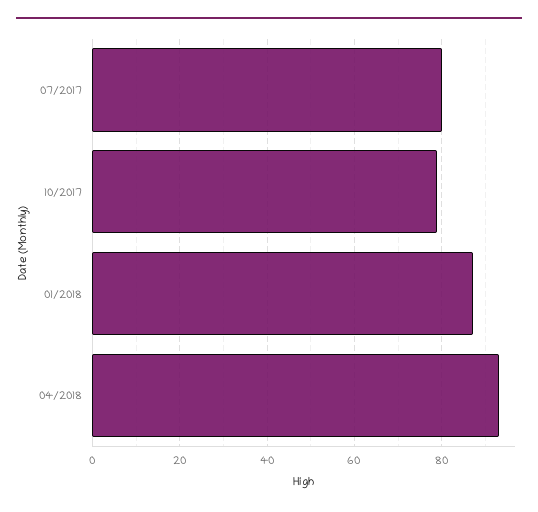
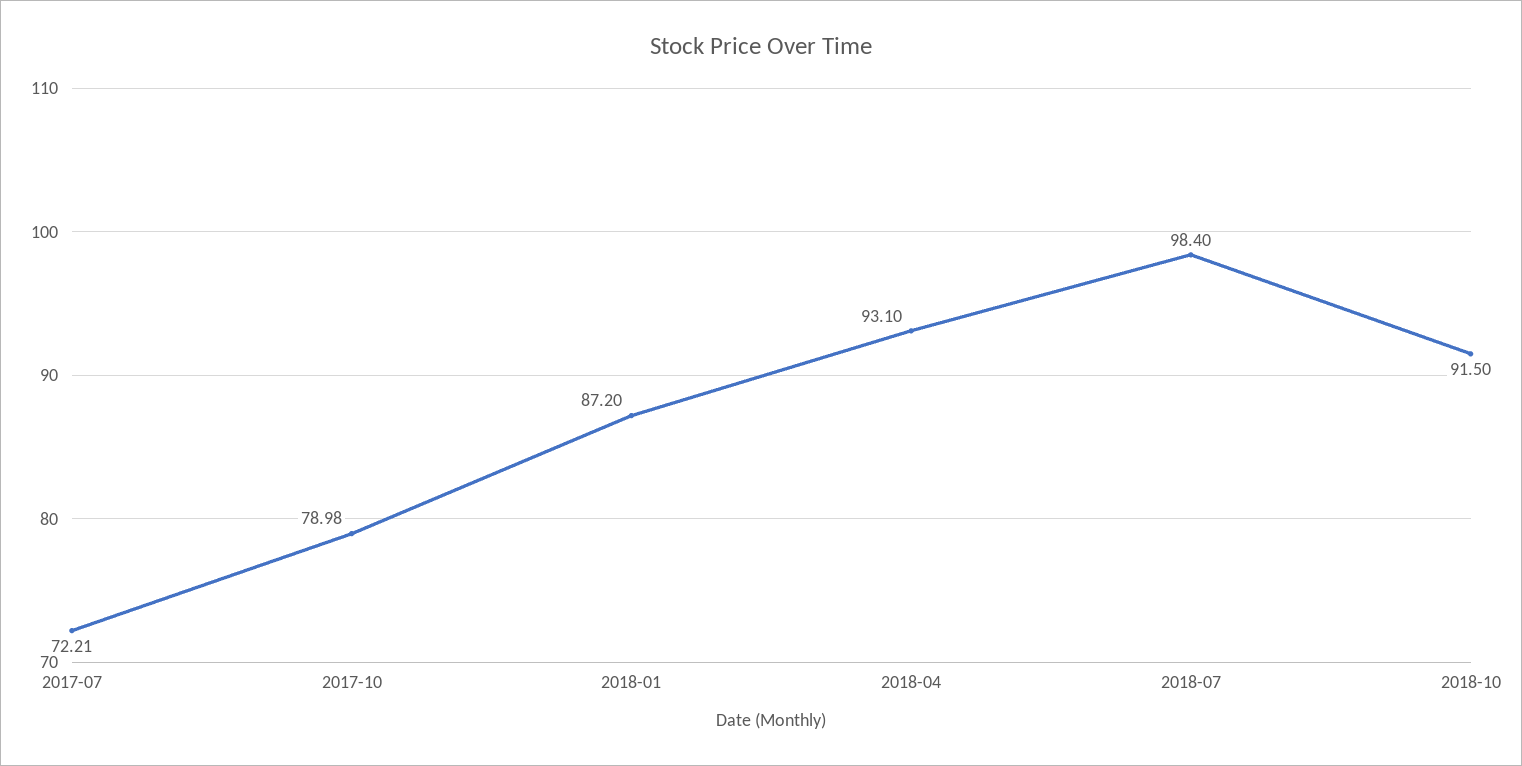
07/2017: 80 -> 72.21
2018-07: none -> 98.4
2018-10: none -> 91.5

